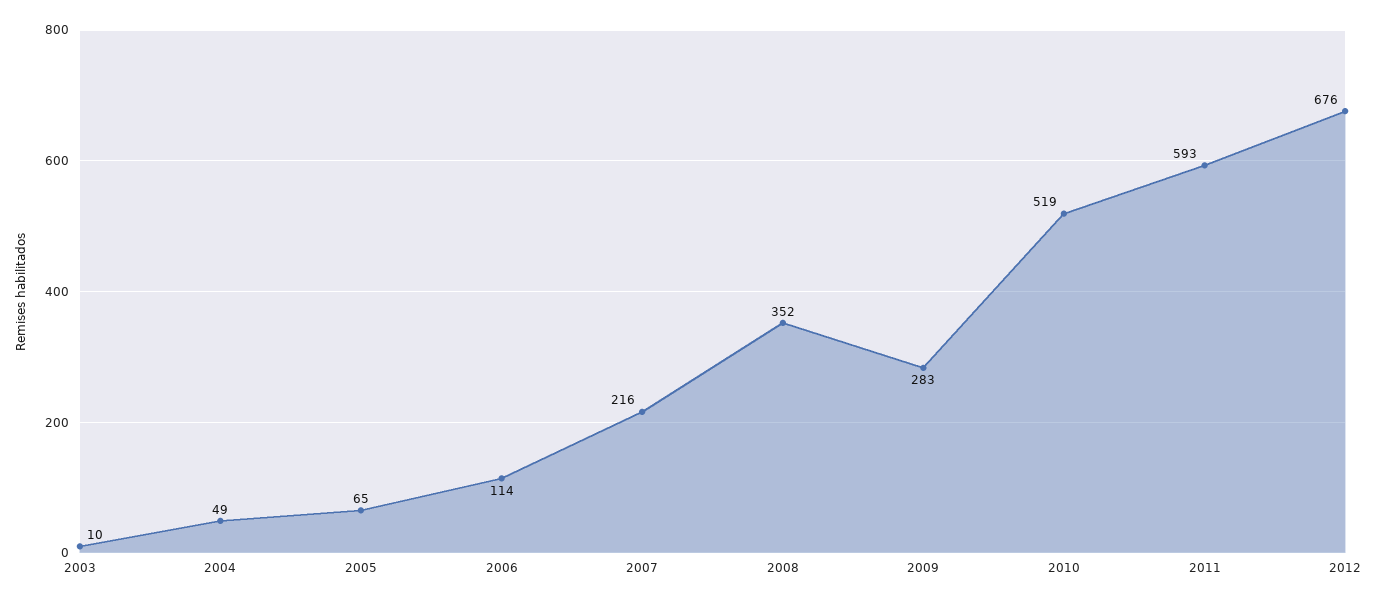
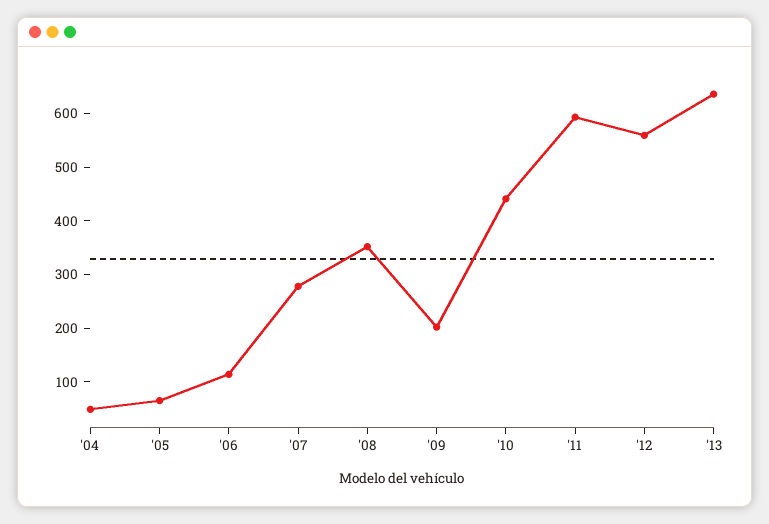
2003: 10 -> none
2007: 216 -> 280
2009: 283 -> 200
2010: 519 -> 440
2012: 676 -> 560
'13: none -> 640

